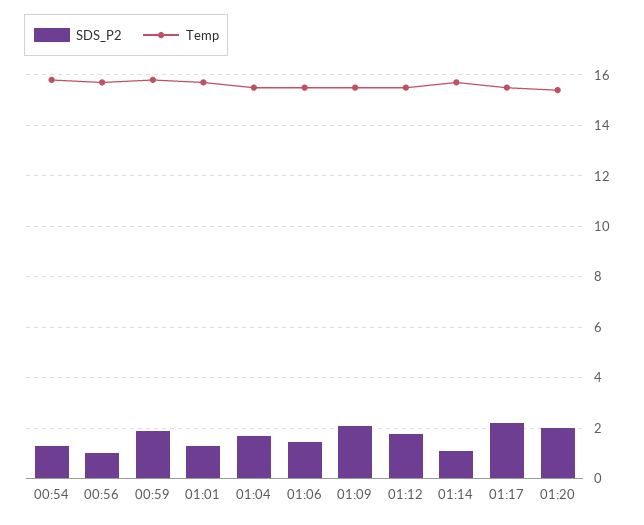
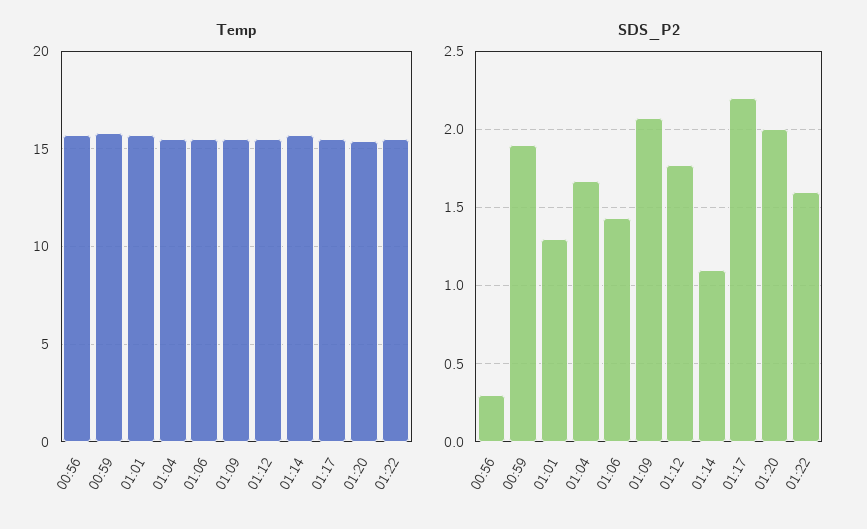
SDS_P2, 00:54: 1.25 -> none
Temp, 00:54: 15.75 -> none
SDS_P2, 00:56: 1 -> 0.3
Temp, 01:22: none -> 15.5
SDS_P2, 01:22: none -> 1.6

